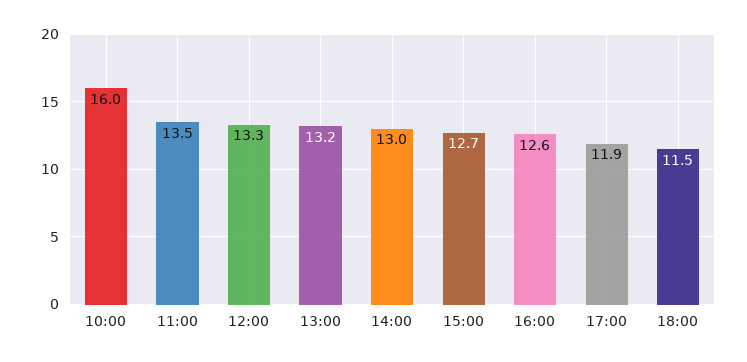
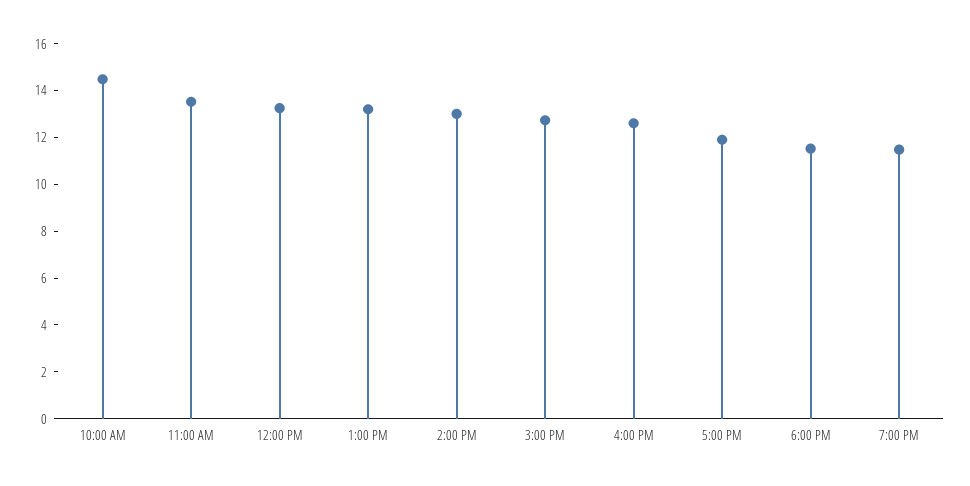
10:00: 16 -> 14.5
7:00 PM: none -> 11.5

